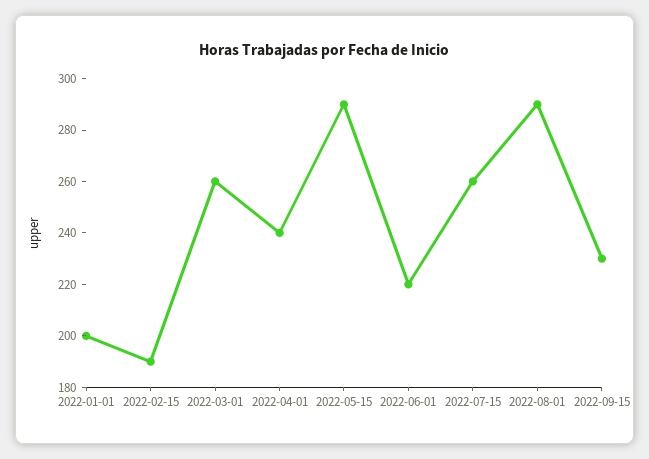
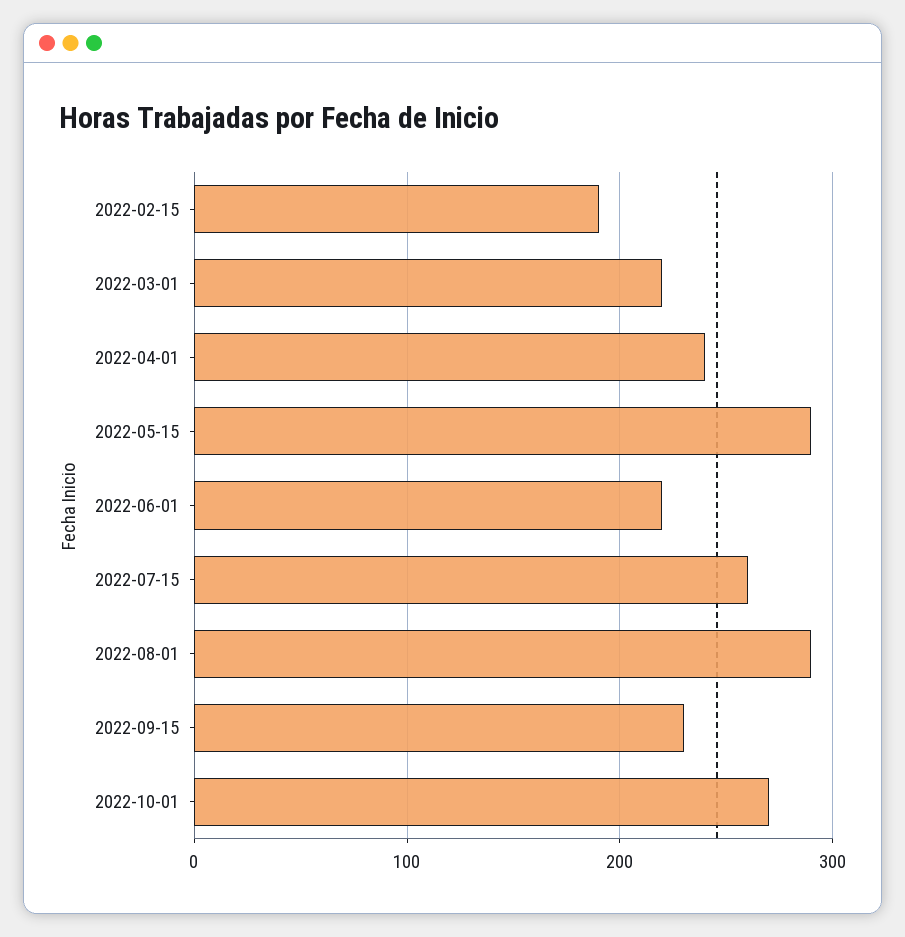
2022-01-01: 200 -> none
2022-03-01: 260 -> 220
2022-10-01: none -> 270

